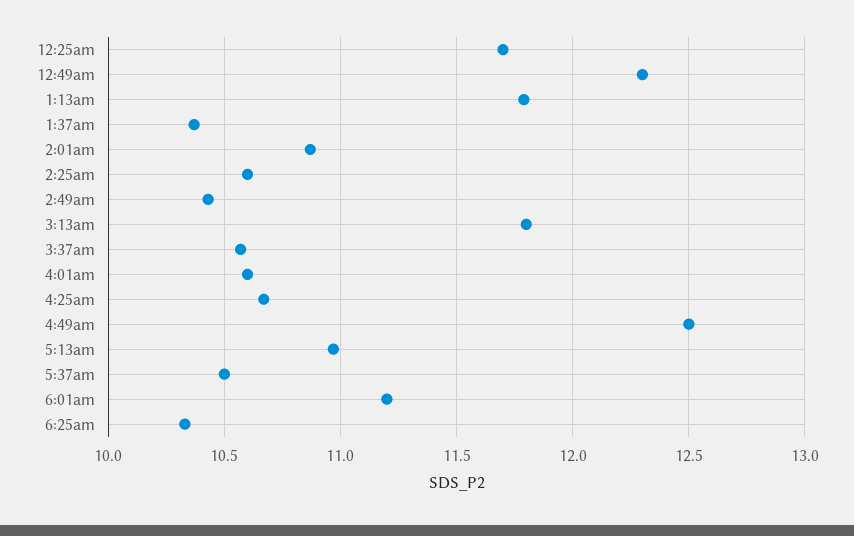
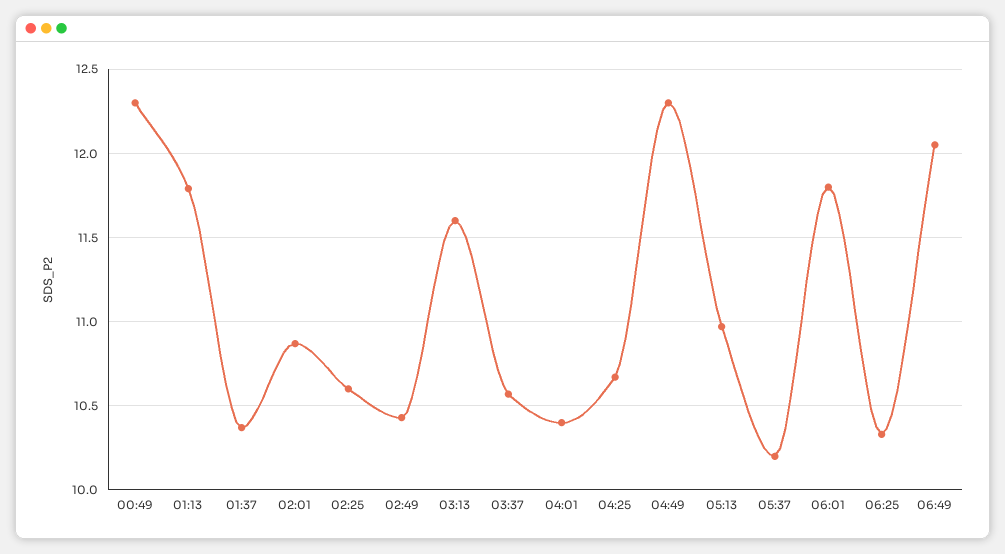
12:25am: 11.7 -> none
3:13am: 11.8 -> 11.6
4:01am: 10.6 -> 10.4
4:49am: 12.5 -> 12.3
5:37am: 10.5 -> 10.2
6:01am: 11.2 -> 11.8
06:49: none -> 12.05

